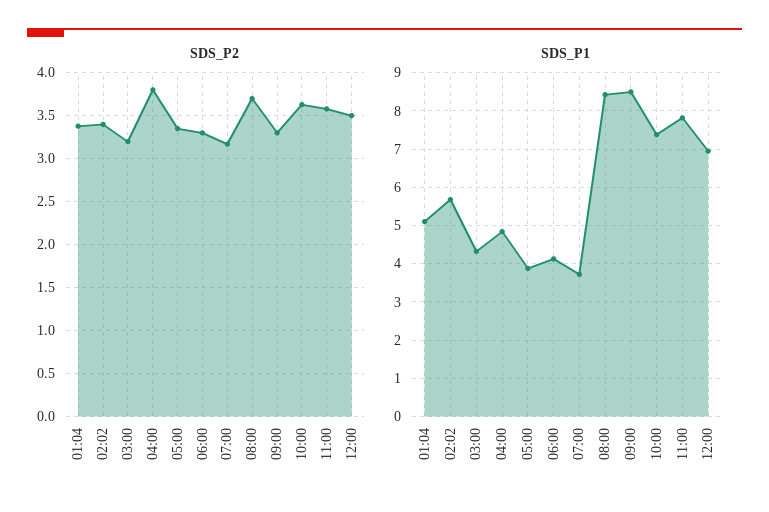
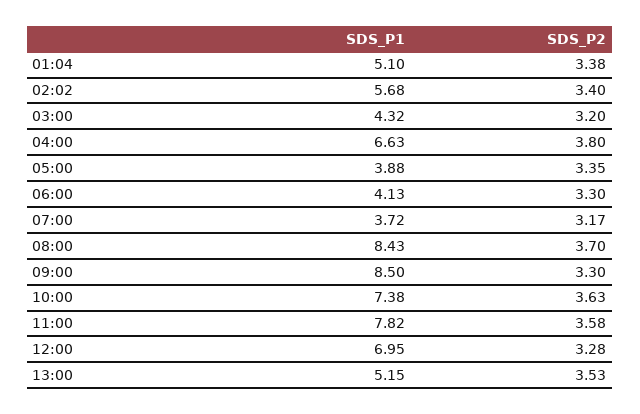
SDS_P2, 12:00: 3.5 -> 3.28
SDS_P1, 04:00: 4.8 -> 6.63
SDS_P1, 13:00: none -> 5.15
SDS_P2, 13:00: none -> 3.53

